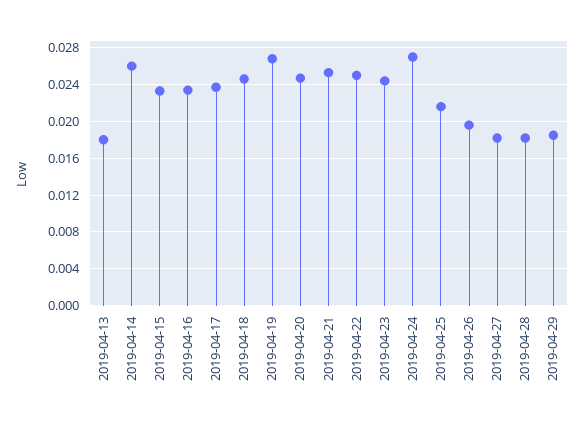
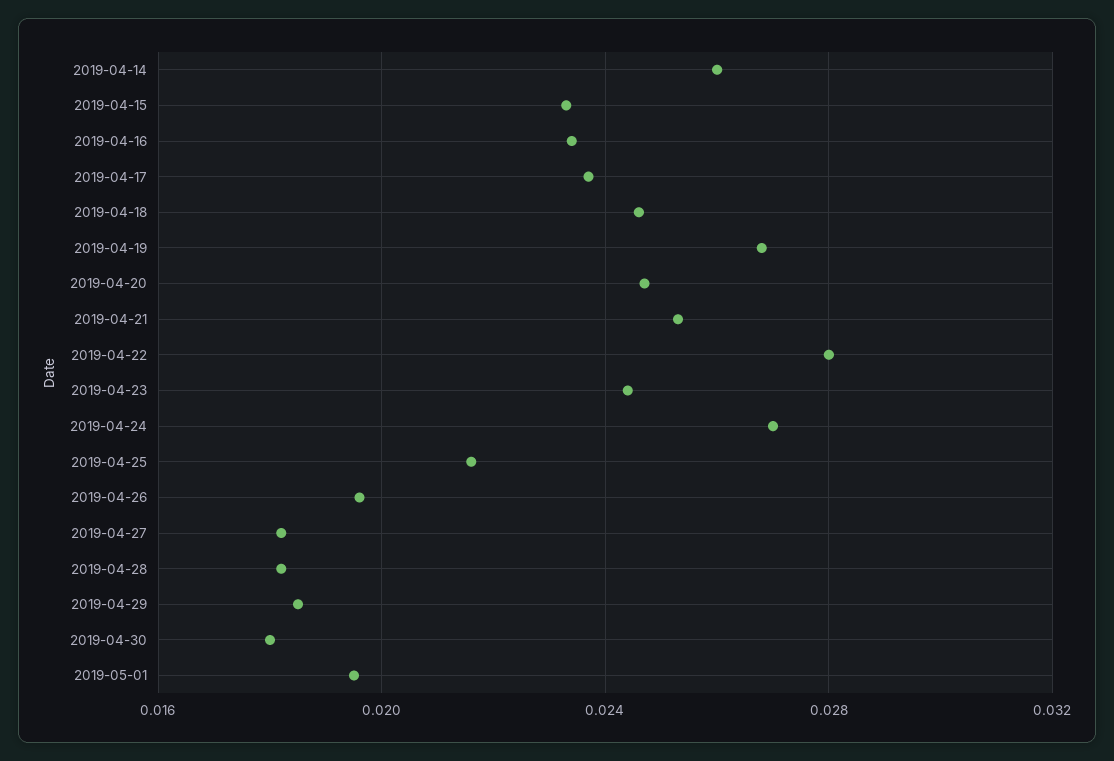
2019-04-13: 0.018 -> none
2019-04-22: 0.025 -> 0.028
2019-04-30: none -> 0.018
2019-05-01: none -> 0.0195

